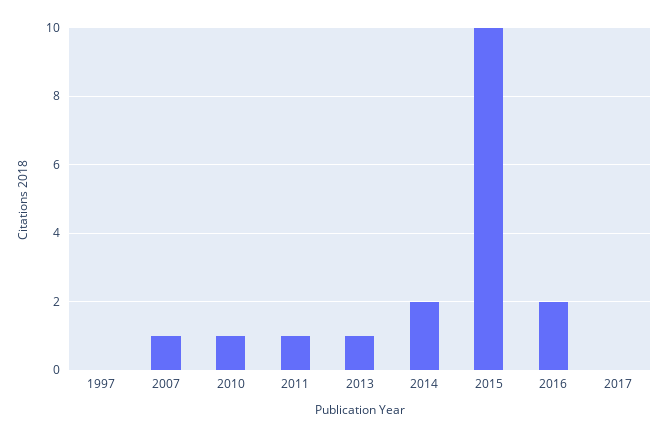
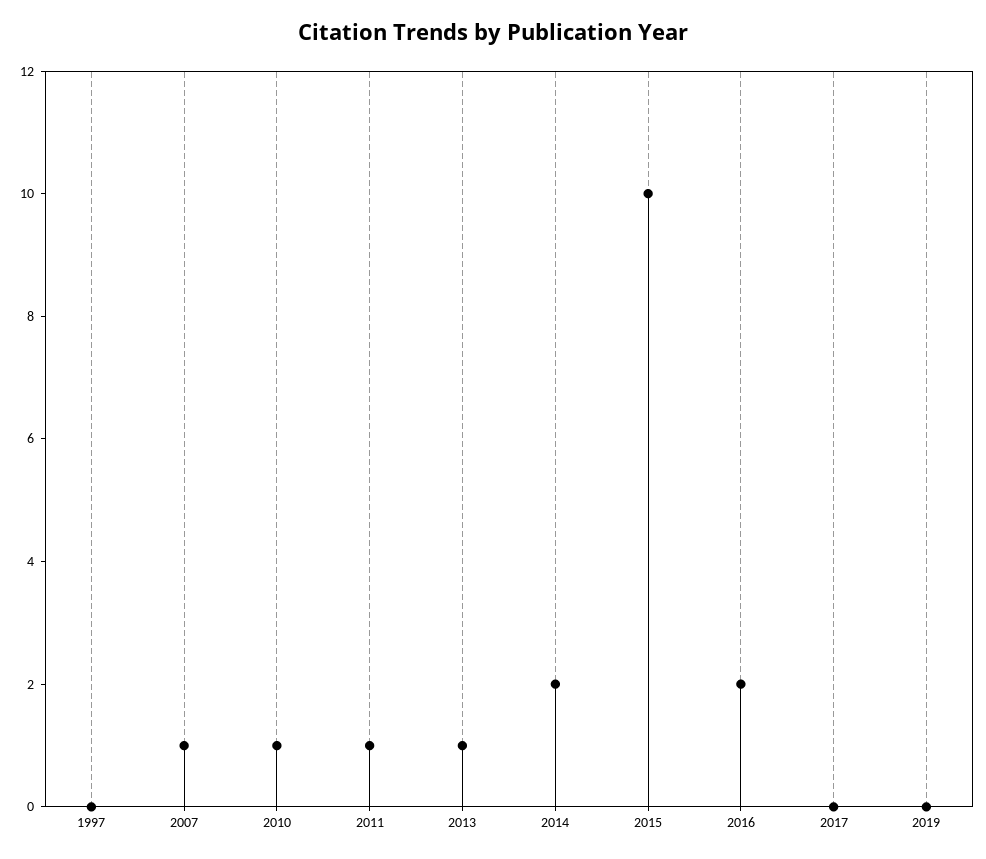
2019: none -> 0

